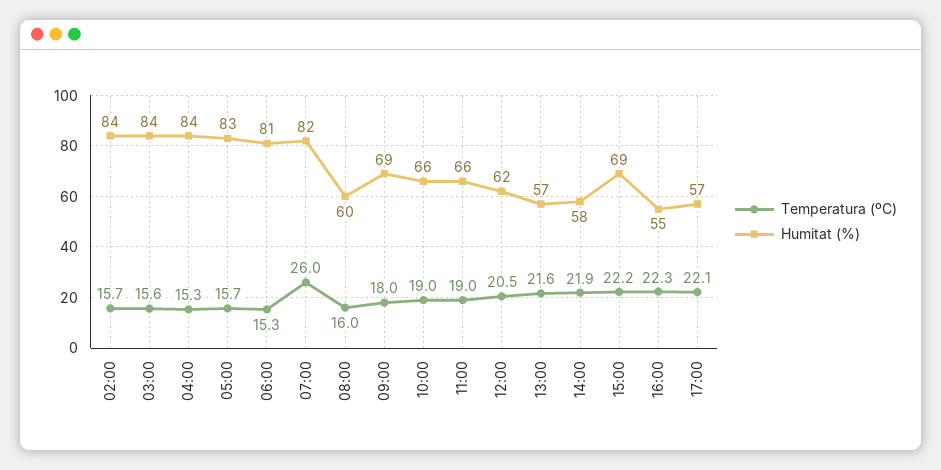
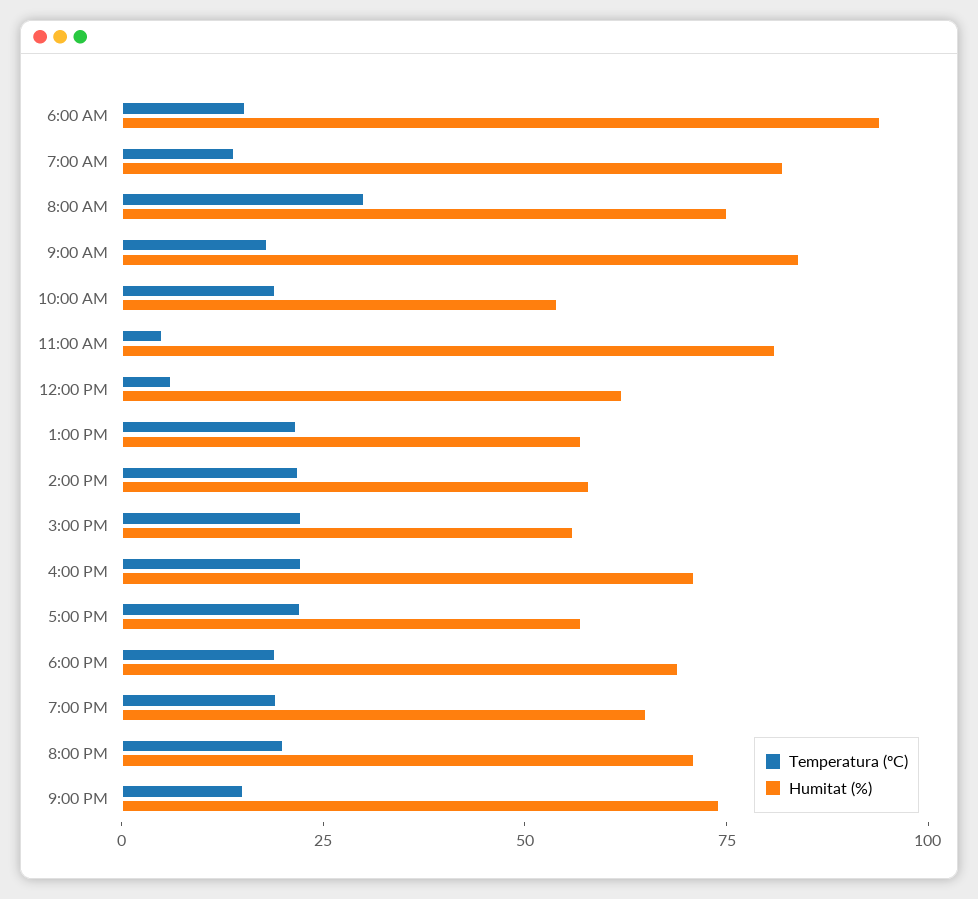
Temperatura (ºC), 02:00: 15.7 -> none
Humitat (%), 02:00: 84 -> none
Temperatura (ºC), 03:00: 15.6 -> none
Humitat (%), 03:00: 84 -> none
Temperatura (ºC), 04:00: 15.3 -> none
Humitat (%), 04:00: 84 -> none
Temperatura (ºC), 05:00: 15.7 -> none
Humitat (%), 05:00: 83 -> none
Humitat (%), 06:00: 81 -> 95
Temperatura (ºC), 07:00: 26 -> 15
Temperatura (ºC), 08:00: 16 -> 30
Humitat (%), 08:00: 60 -> 75
Humitat (%), 09:00: 69 -> 85
Humitat (%), 10:00: 66 -> 55
Temperatura (ºC), 11:00: 19 -> 5
Humitat (%), 11:00: 66 -> 80
Temperatura (ºC), 12:00: 20.5 -> 5
Humitat (%), 15:00: 69 -> 55
Humitat (%), 16:00: 55 -> 70
Temperatura (ºC), 6:00 PM: none -> 20
Humitat (%), 6:00 PM: none -> 70
Temperatura (ºC), 7:00 PM: none -> 20
Humitat (%), 7:00 PM: none -> 65
Temperatura (ºC), 8:00 PM: none -> 20
Humitat (%), 8:00 PM: none -> 70
Temperatura (ºC), 9:00 PM: none -> 15
Humitat (%), 9:00 PM: none -> 75

